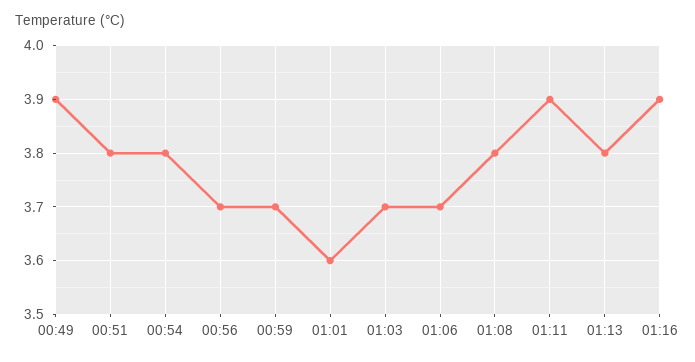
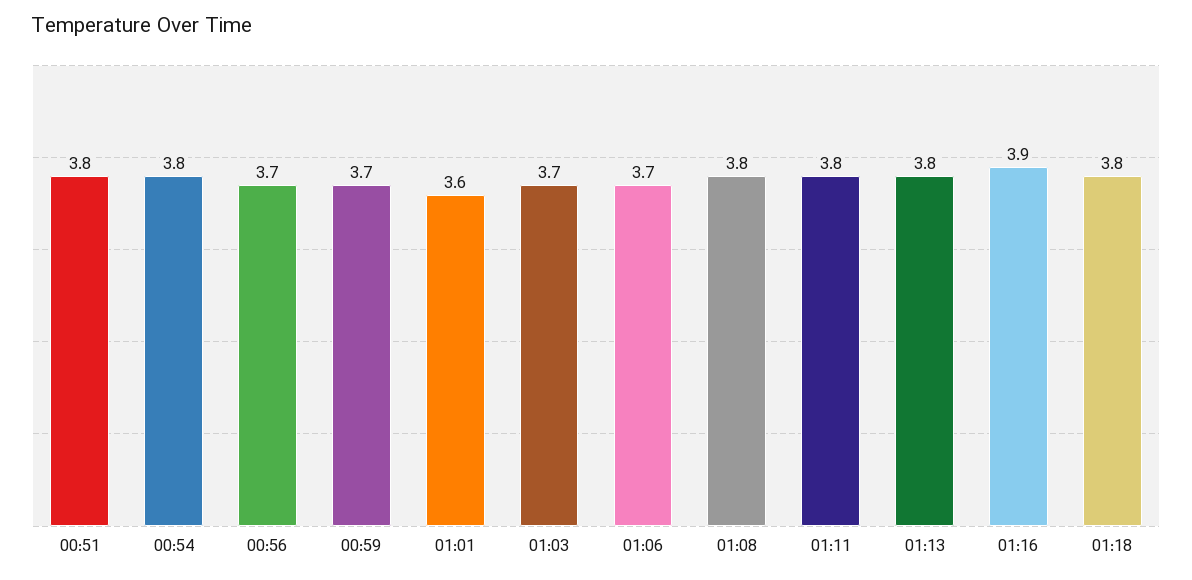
00:49: 3.9 -> none
01:11: 3.9 -> 3.8
01:18: none -> 3.8

